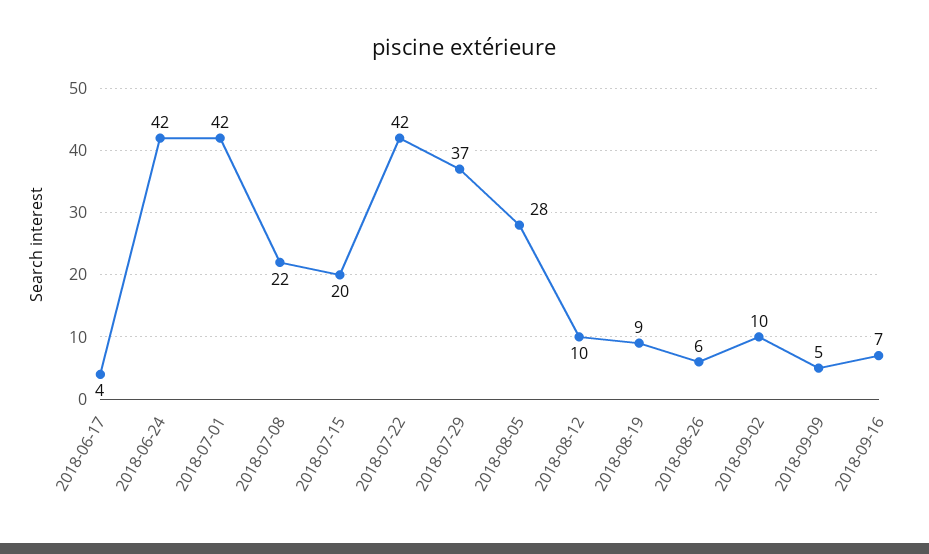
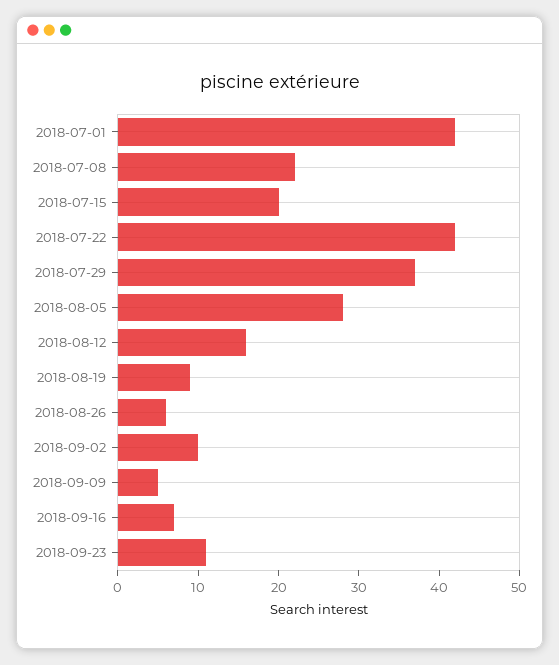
2018-06-17: 4 -> none
2018-06-24: 42 -> none
2018-08-12: 10 -> 16
2018-09-23: none -> 11

